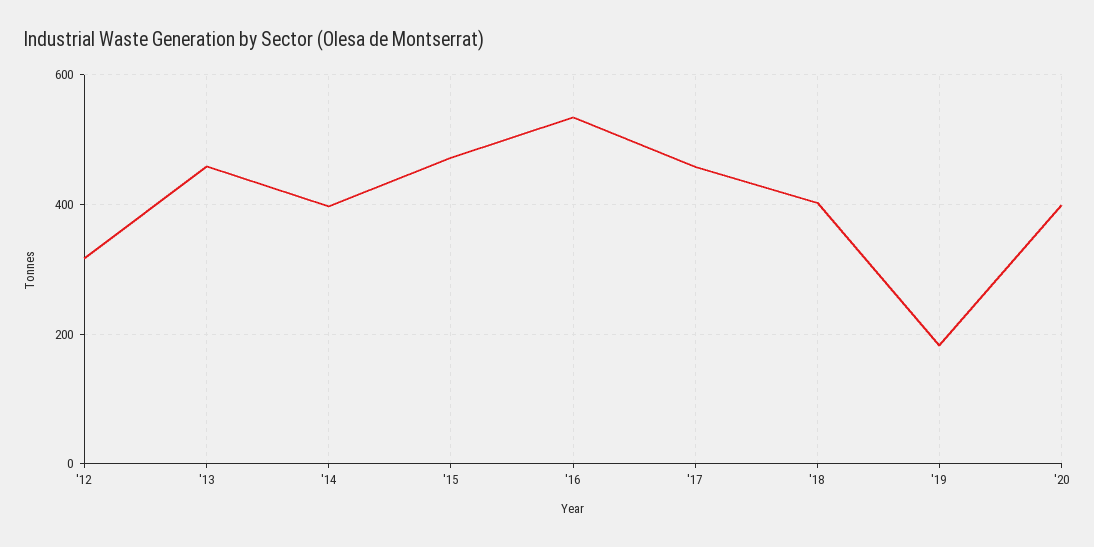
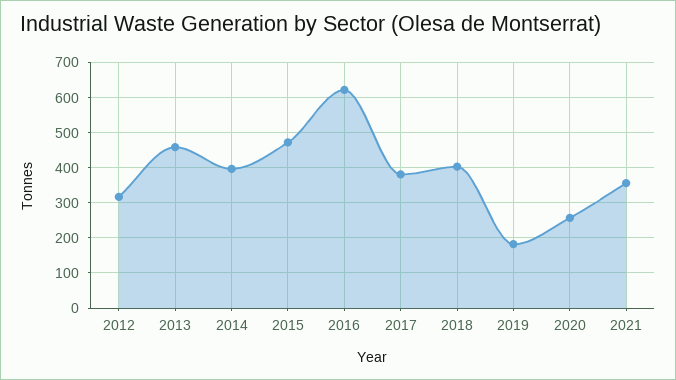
'16: 540 -> 620
'17: 460 -> 380
'20: 400 -> 260
2021: none -> 360

